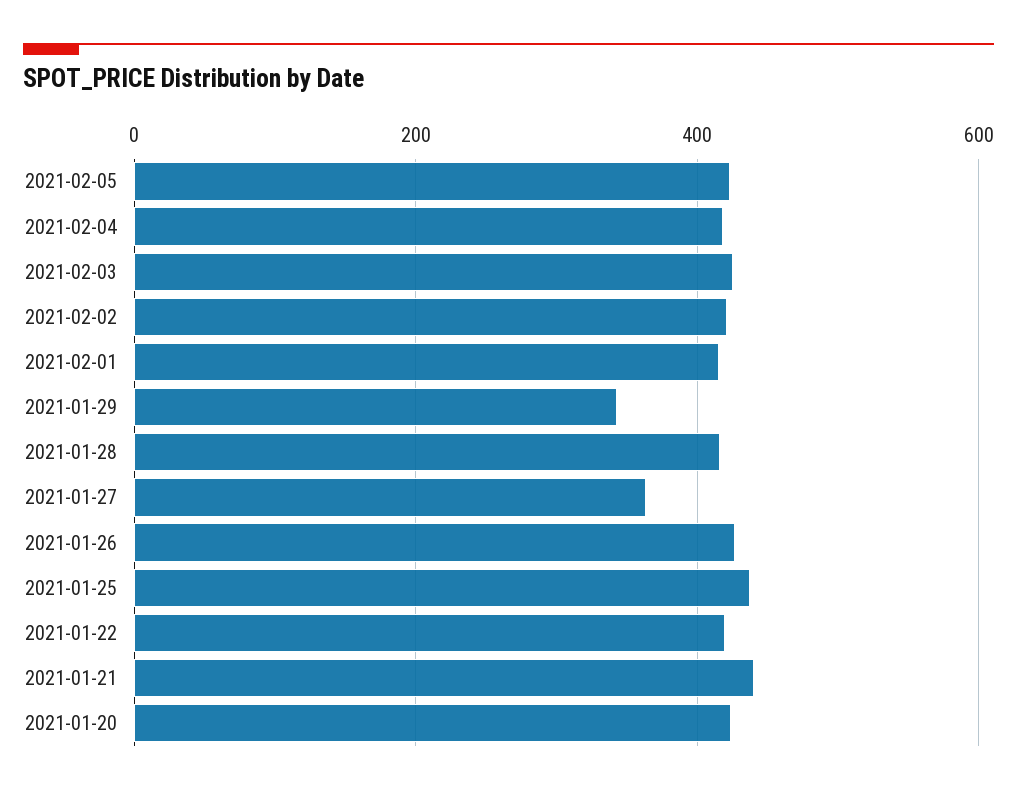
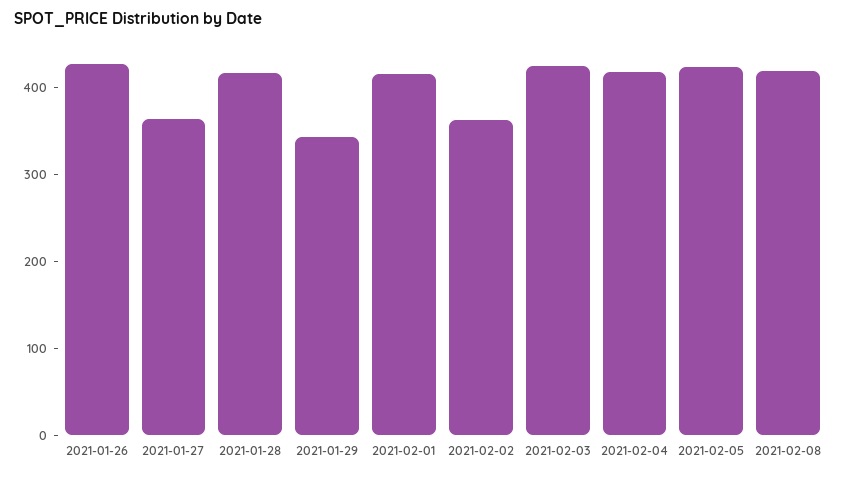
2021-02-02: 420 -> 360
2021-01-25: 440 -> none
2021-01-22: 420 -> none
2021-01-21: 440 -> none
2021-01-20: 420 -> none
2021-02-08: none -> 420

